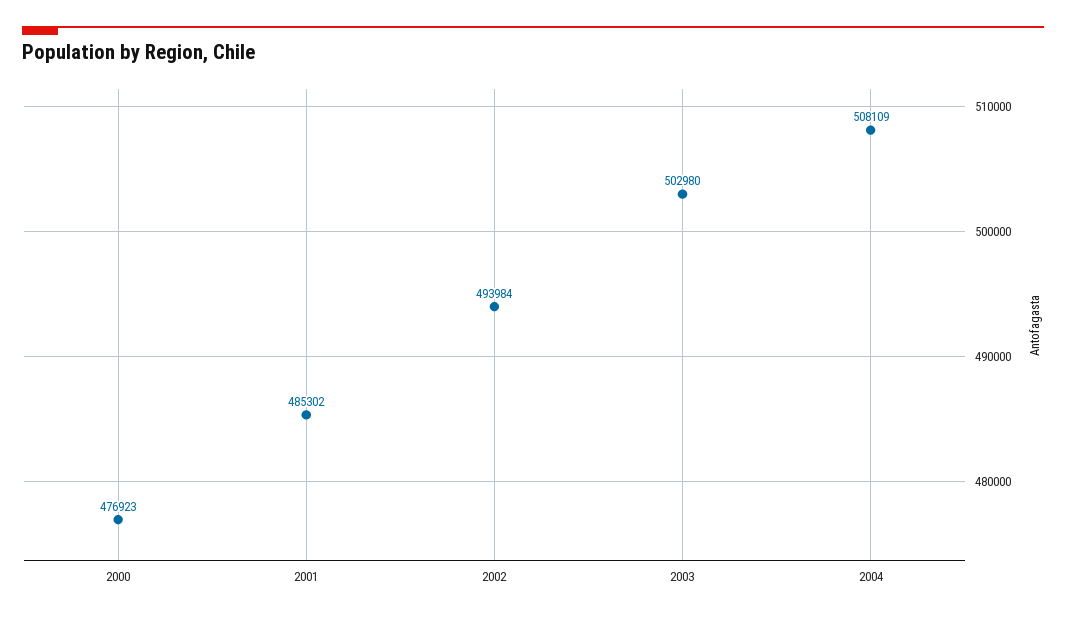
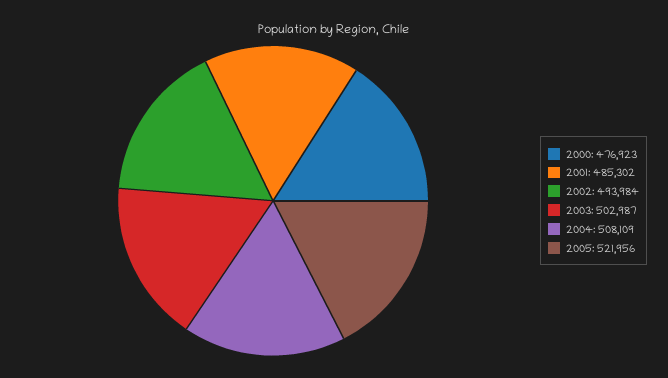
2003: 502980 -> 502987
2005: none -> 521956

